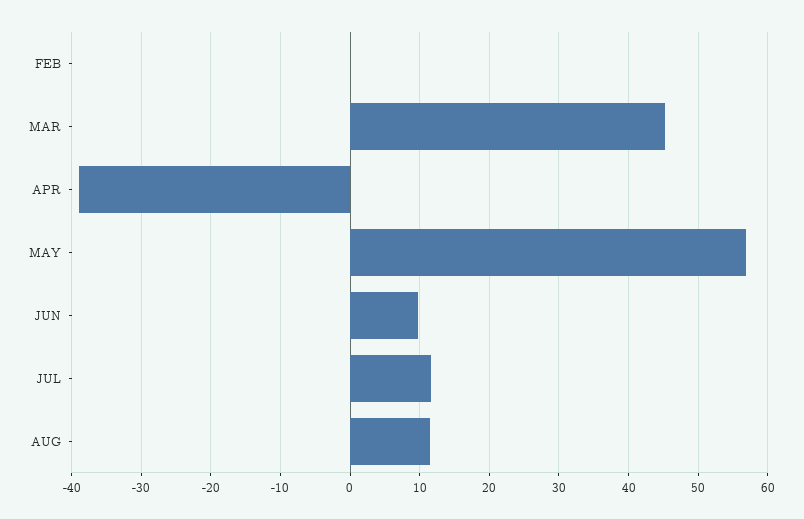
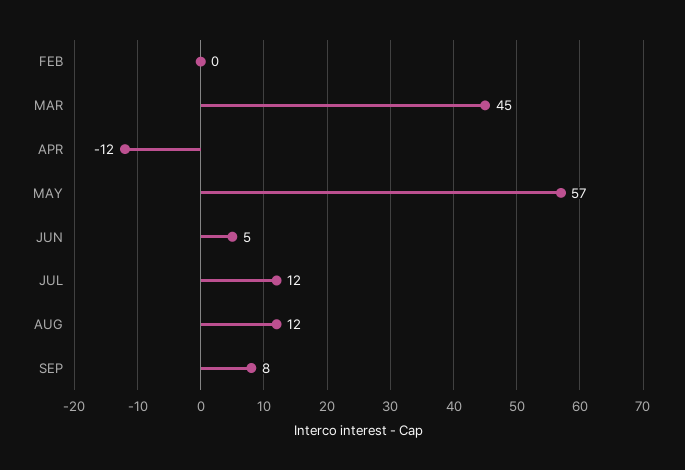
APR: -39 -> -12
JUN: 10 -> 5
SEP: none -> 8

